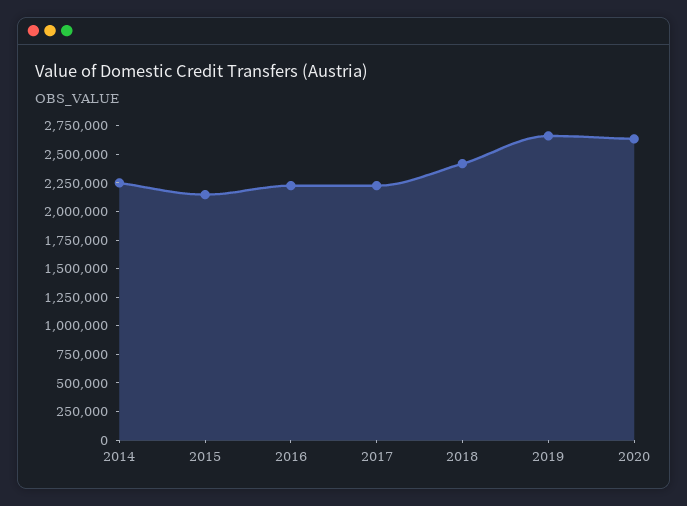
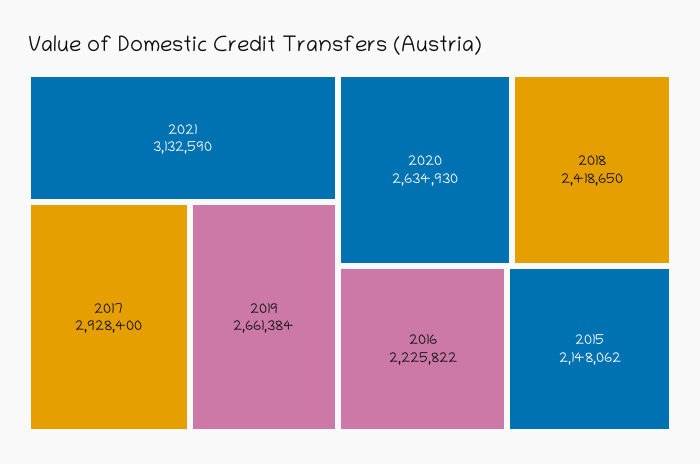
2014: 2250000 -> none
2017: 2250000 -> 2928400
2021: none -> 3132590

